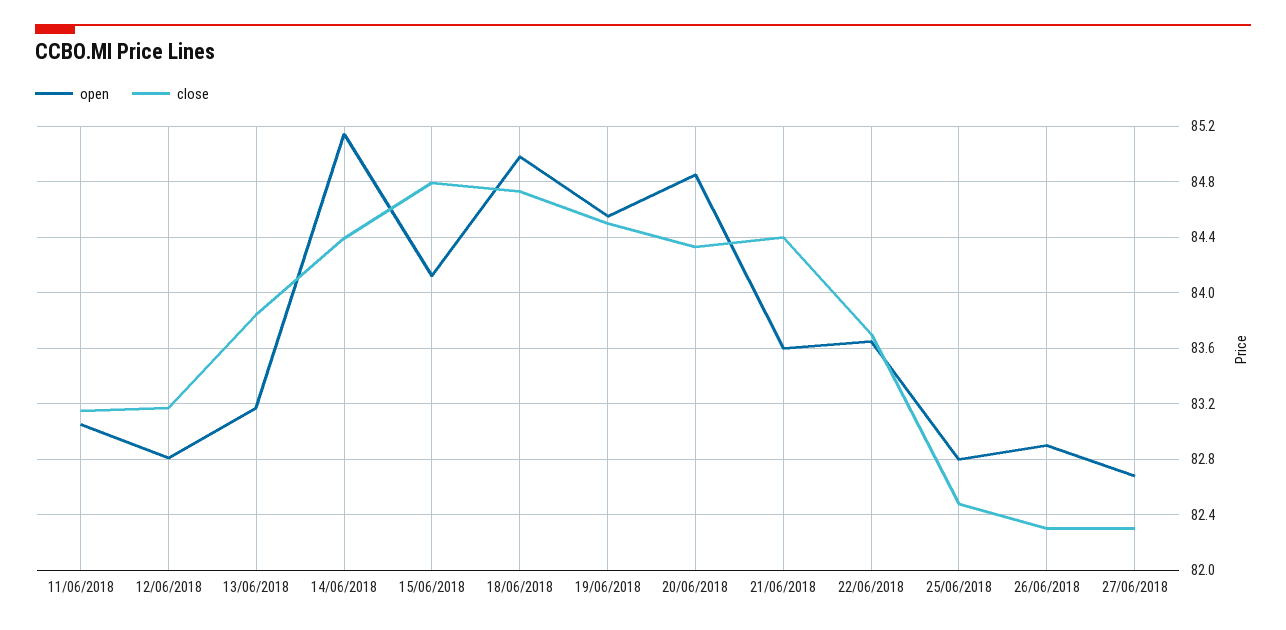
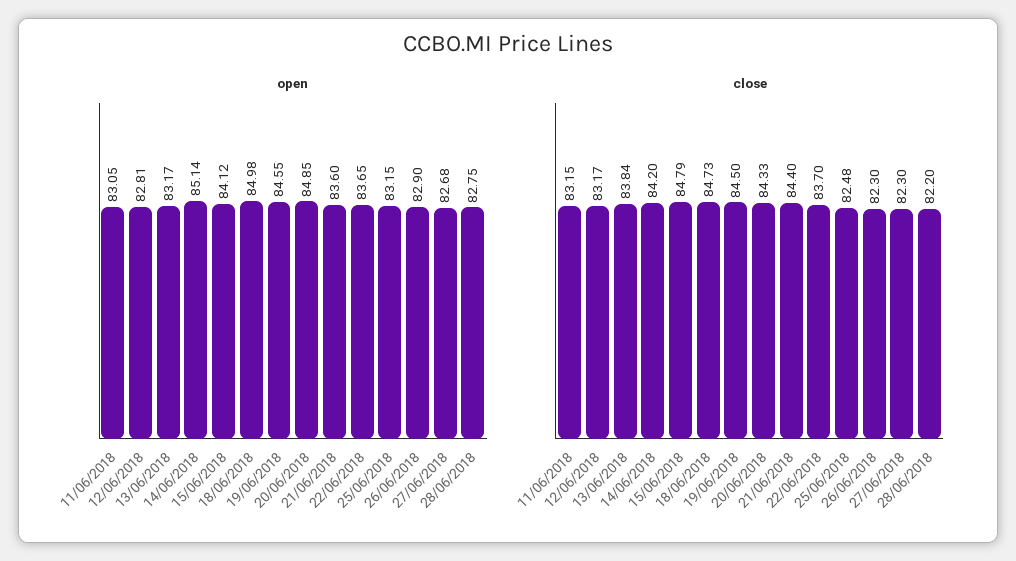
close, 14/06/2018: 84.4 -> 84.2
open, 25/06/2018: 82.8 -> 83.15
open, 28/06/2018: none -> 82.75
close, 28/06/2018: none -> 82.2

